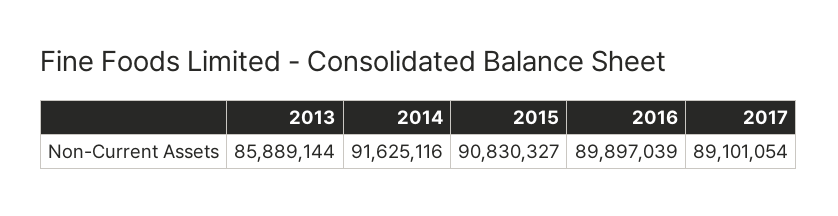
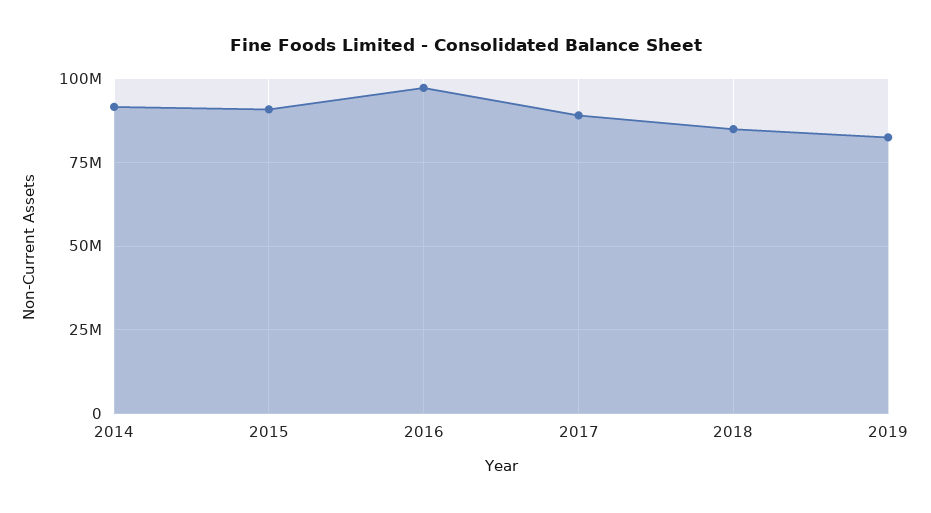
2013: 85889144 -> none
2016: 89897039 -> 97500000
2018: none -> 85000000
2019: none -> 82500000

